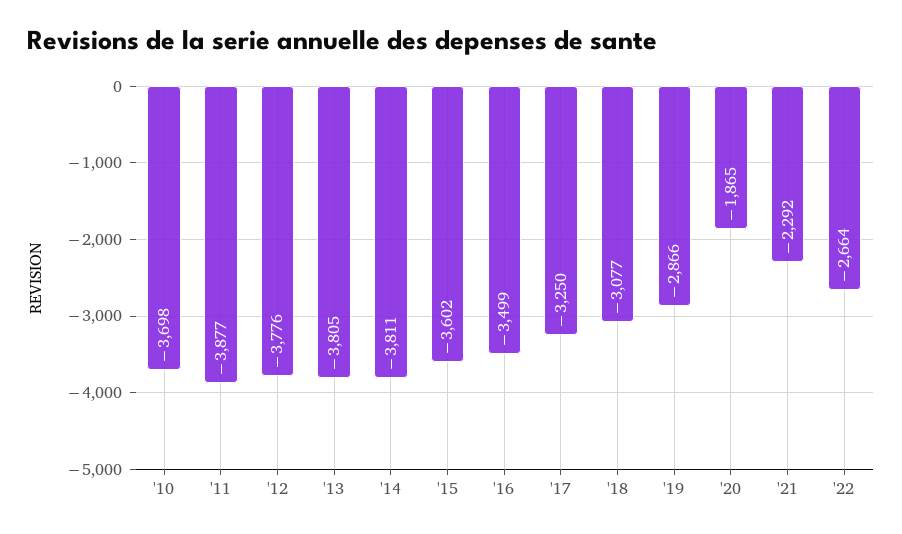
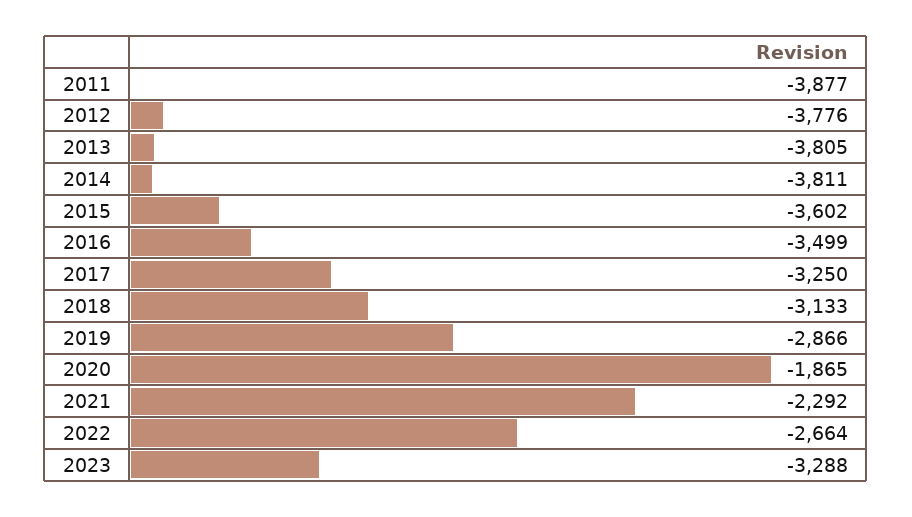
'10: -3698 -> none
'18: -3077 -> -3133
2023: none -> -3288

